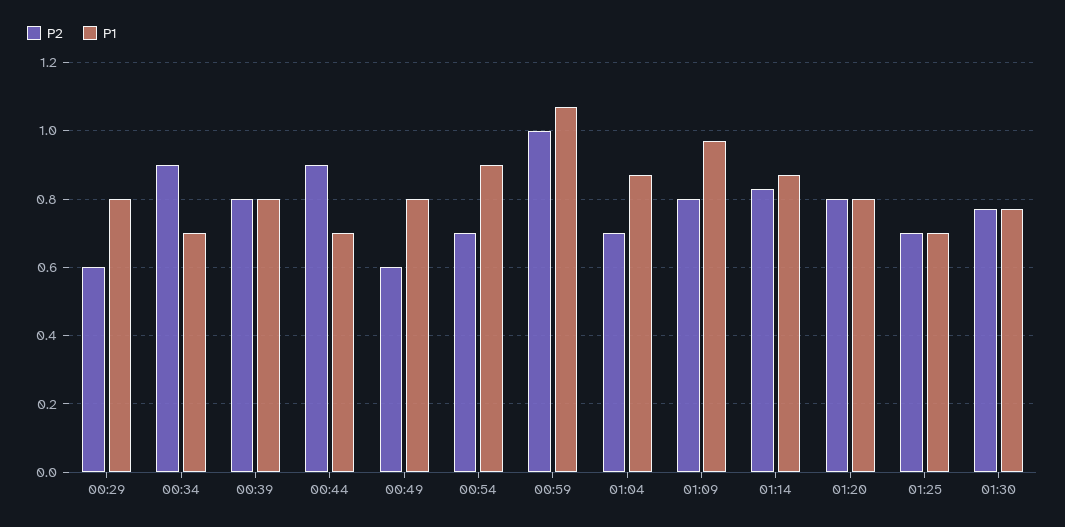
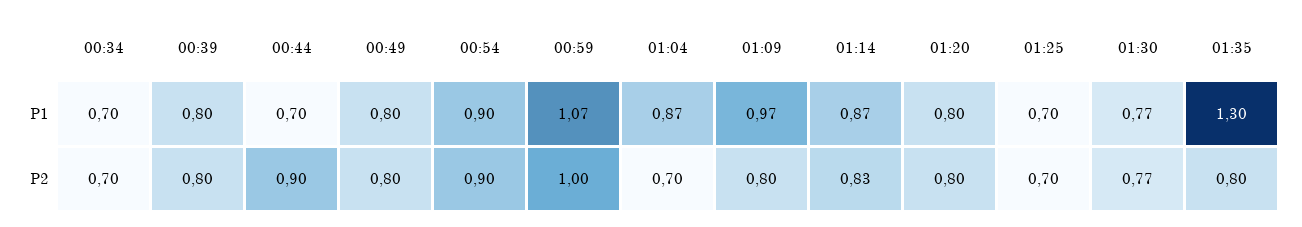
P2, 00:29: 0.6 -> none
P1, 00:29: 0.8 -> none
P2, 00:34: 0.9 -> 0.7
P2, 00:49: 0.6 -> 0.8
P2, 00:54: 0.7 -> 0.9
P1, 01:35: none -> 1.3
P2, 01:35: none -> 0.8

